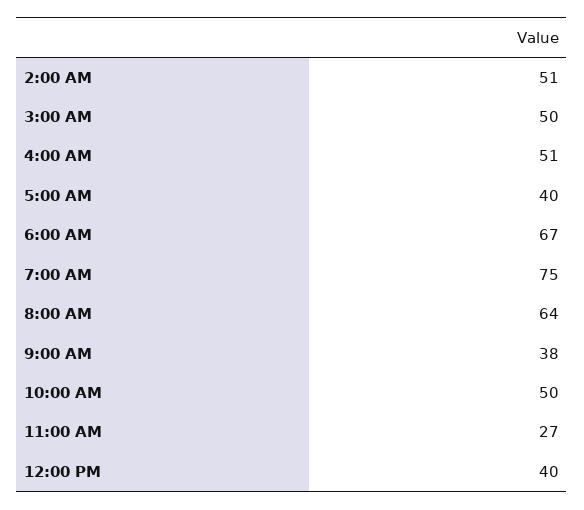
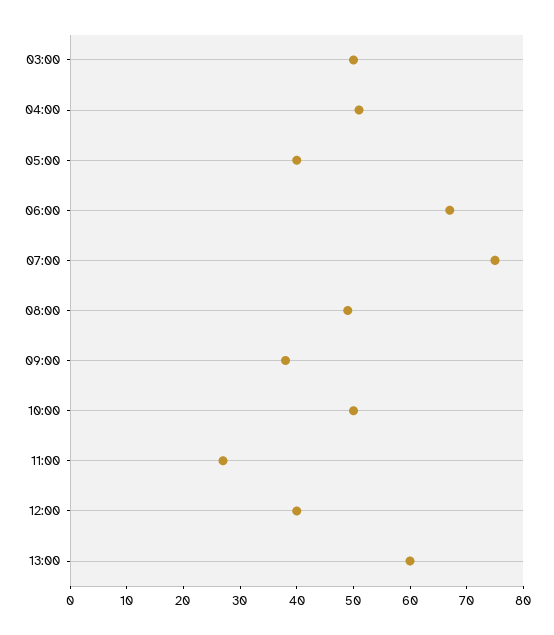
2:00 AM: 51 -> none
8:00 AM: 64 -> 50
13:00: none -> 60

